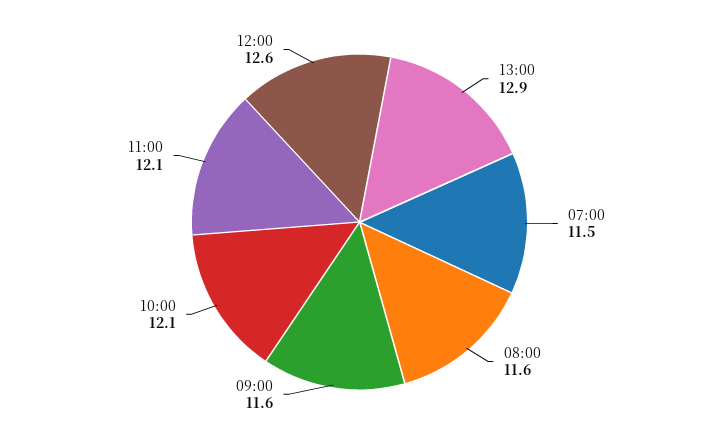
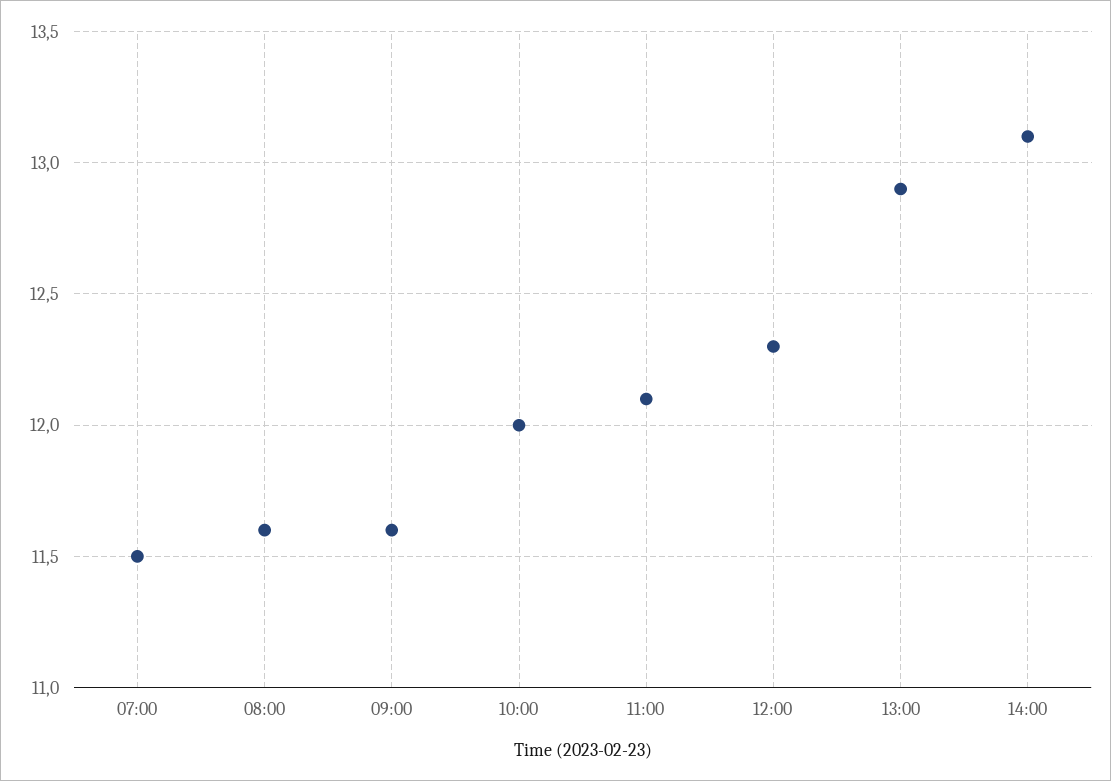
10:00: 12.1 -> 12
12:00: 12.6 -> 12.3
14:00: none -> 13.1

